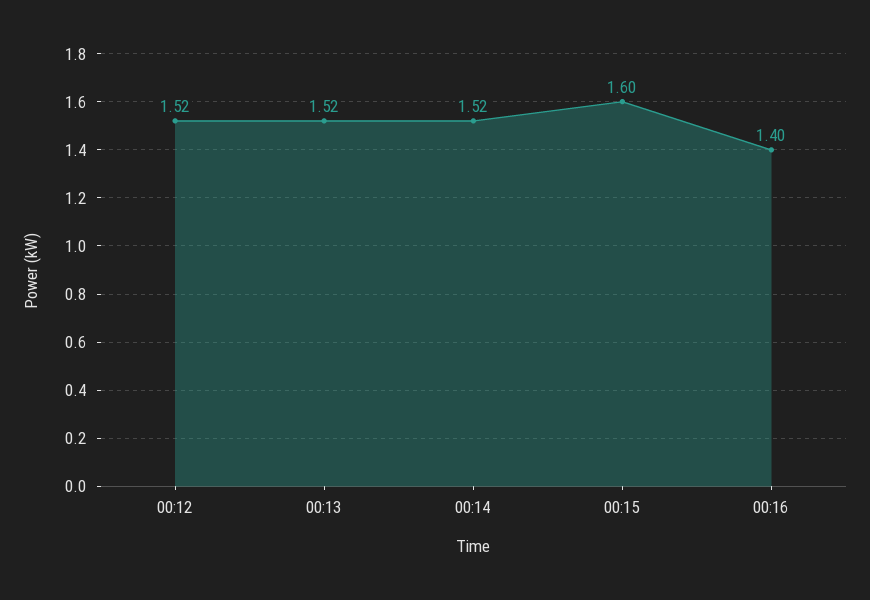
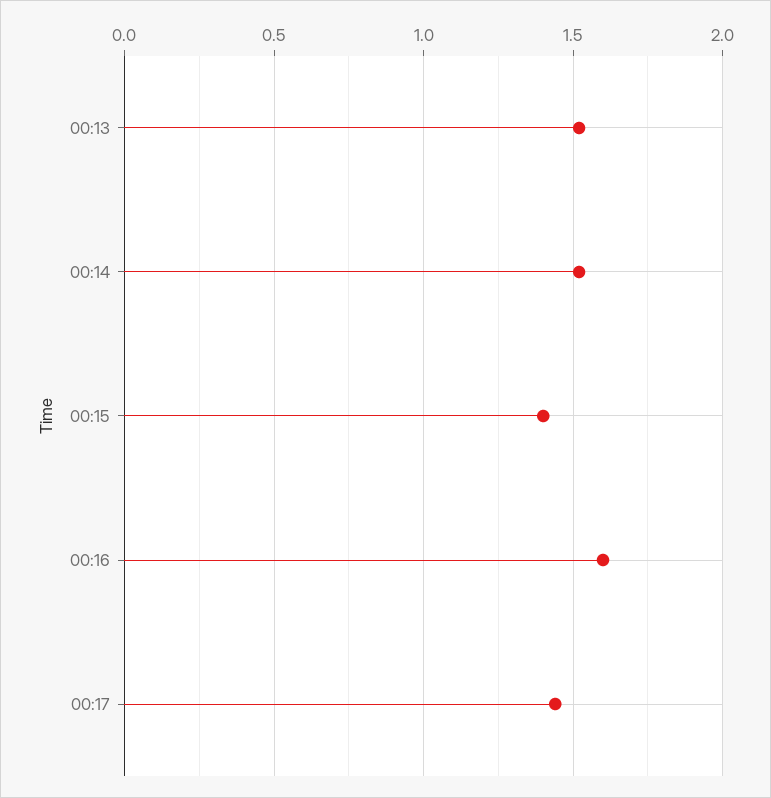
00:12: 1.52 -> none
00:15: 1.6 -> 1.4
00:16: 1.4 -> 1.6
00:17: none -> 1.45

